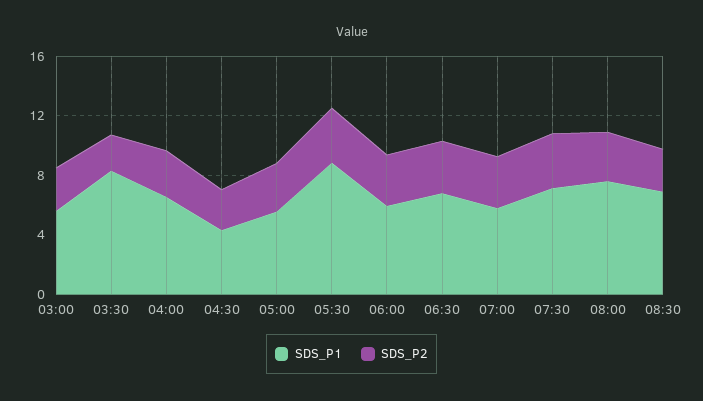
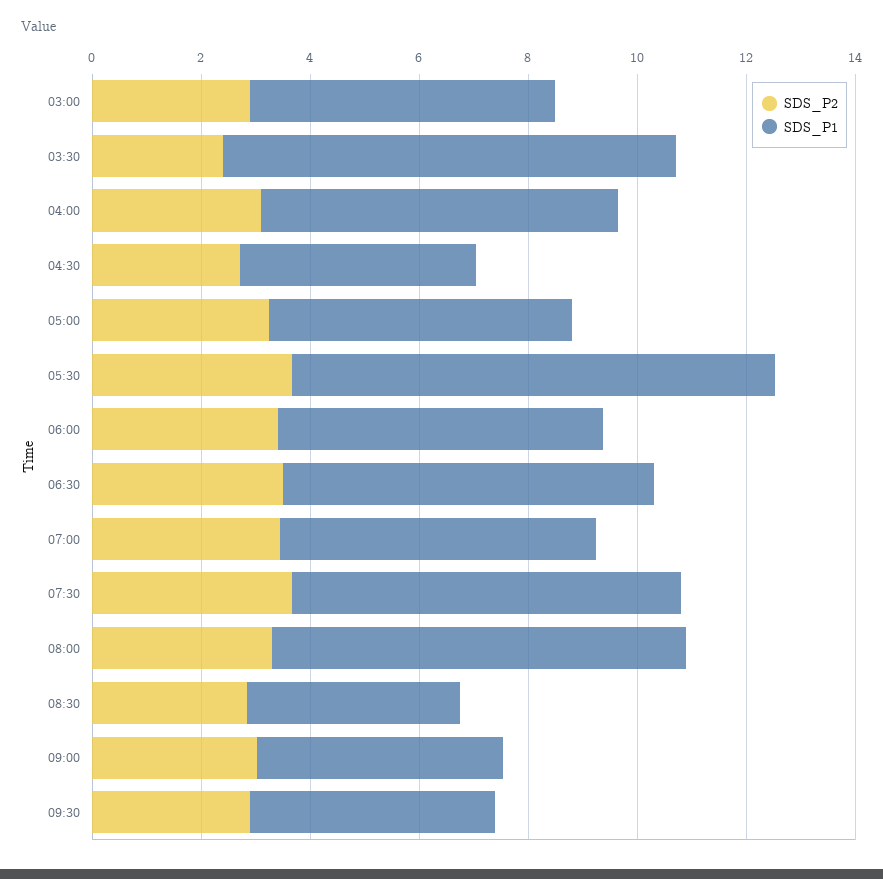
SDS_P1, 08:30: 7 -> 4
SDS_P2, 09:00: none -> 3
SDS_P1, 09:00: none -> 4.5
SDS_P2, 09:30: none -> 3
SDS_P1, 09:30: none -> 4.5

